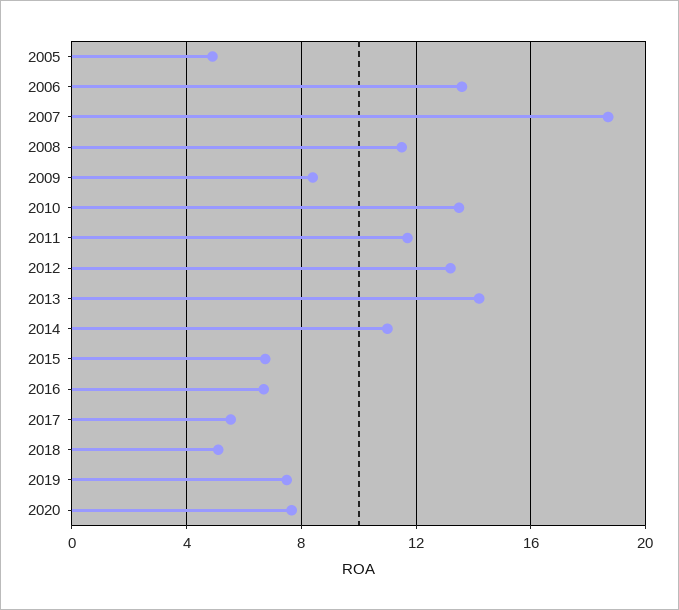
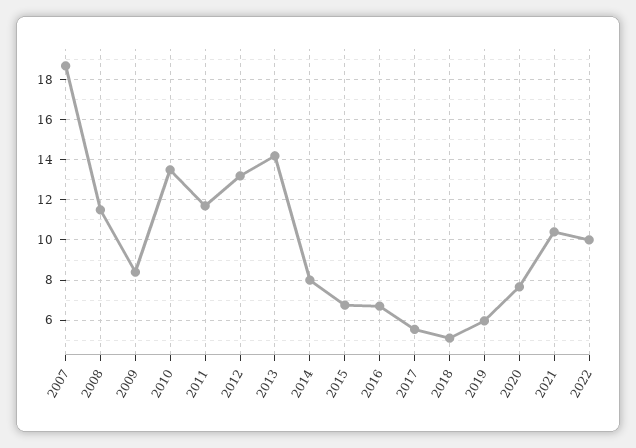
2005: 5 -> none
2006: 13.5 -> none
2014: 11 -> 8
2019: 7.5 -> 6
2021: none -> 10.5
2022: none -> 10

